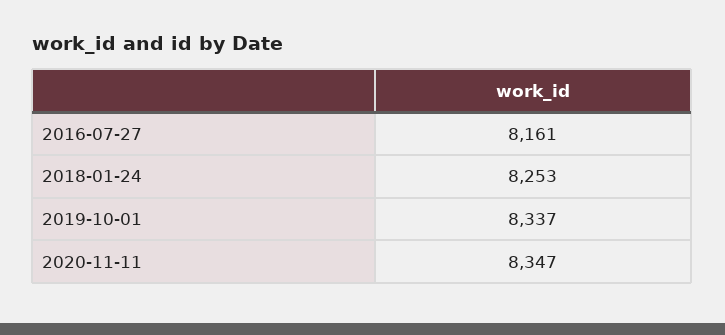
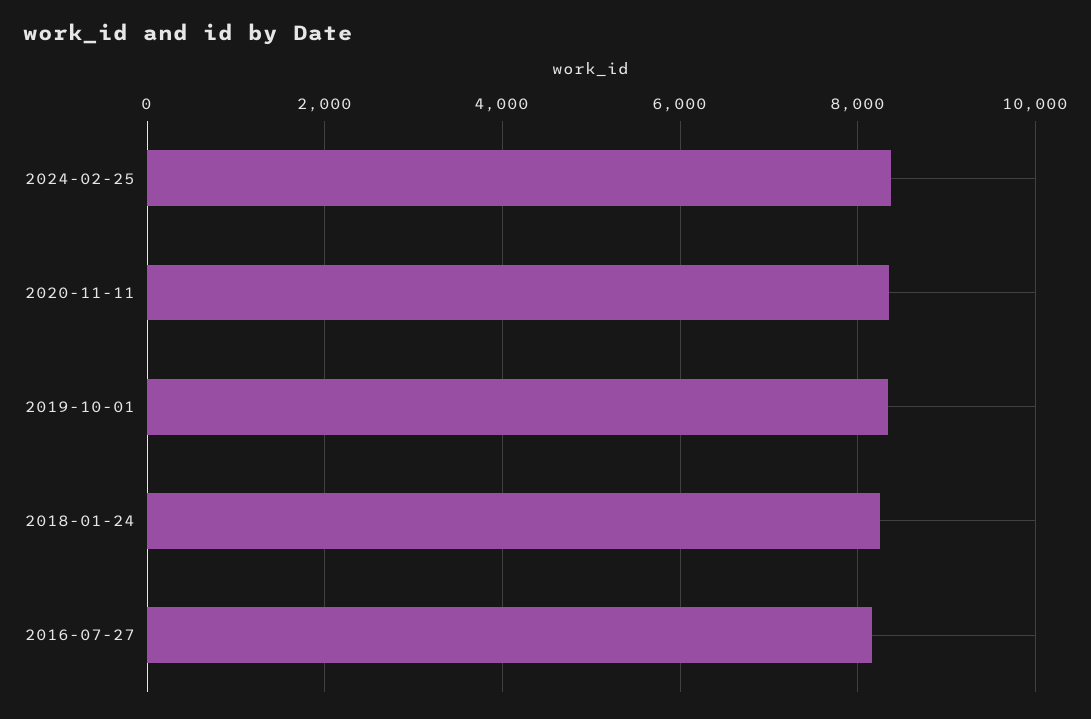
2024-02-25: none -> 8400

